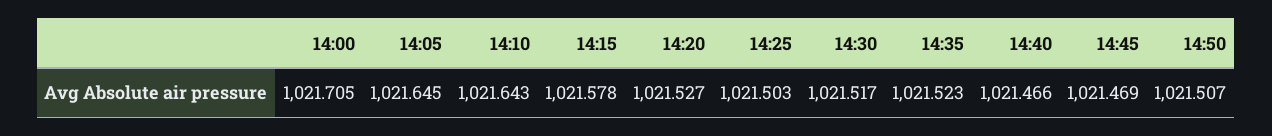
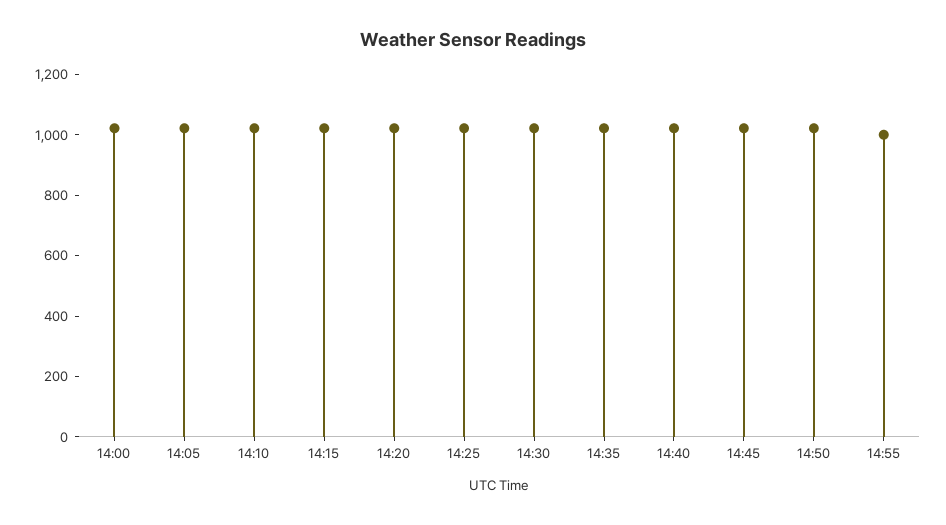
14:55: none -> 1000

